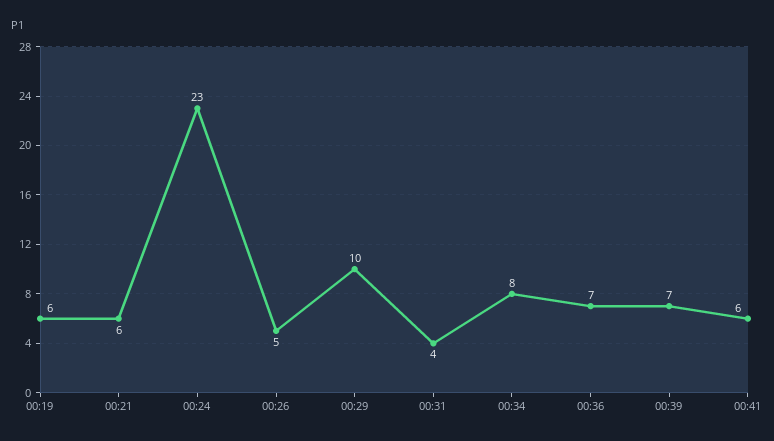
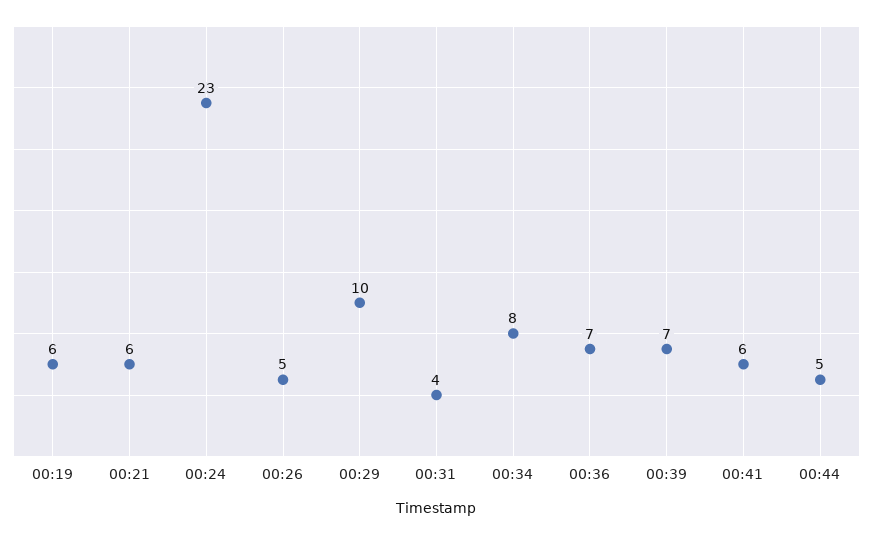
00:44: none -> 5

